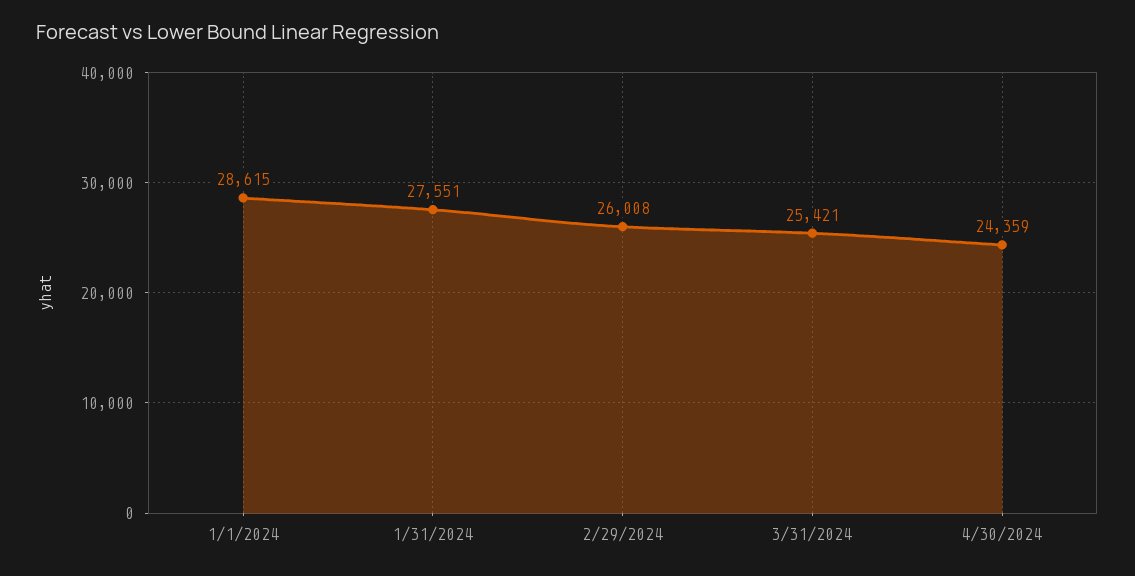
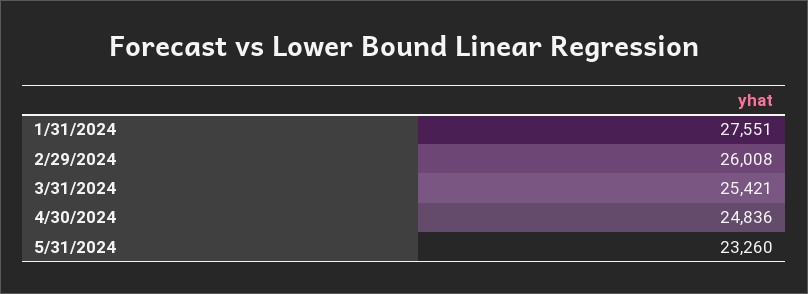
1/1/2024: 28615 -> none
4/30/2024: 24359 -> 24836
5/31/2024: none -> 23260

